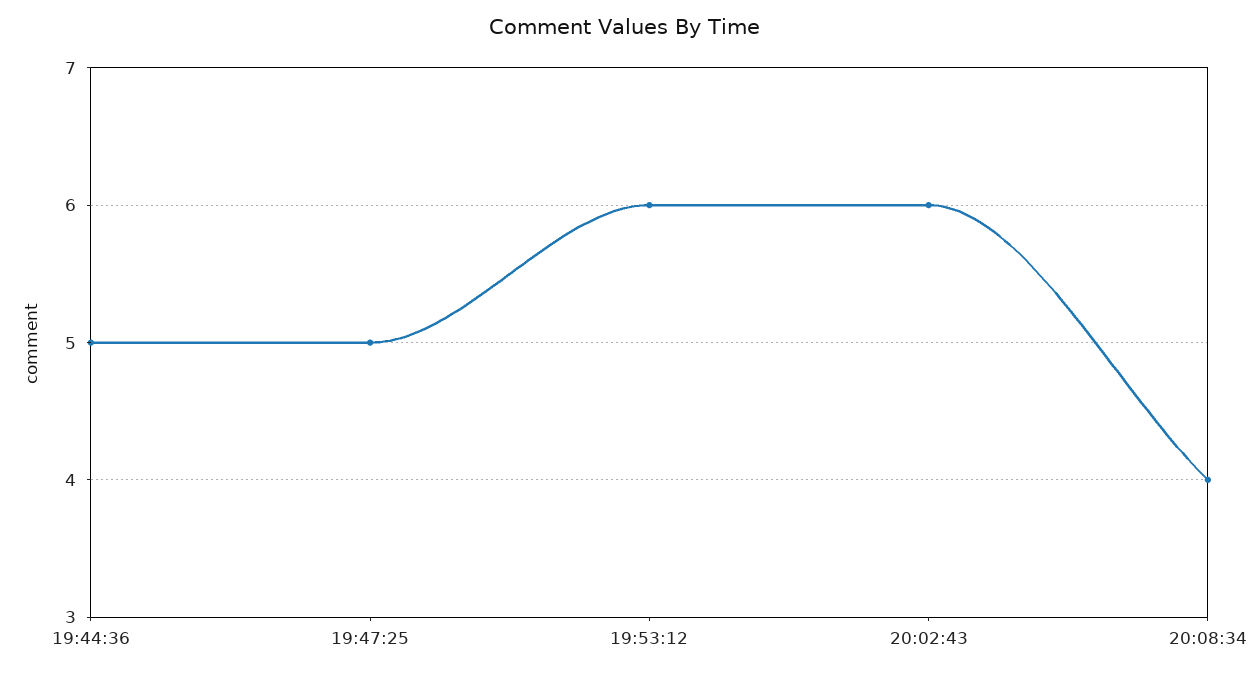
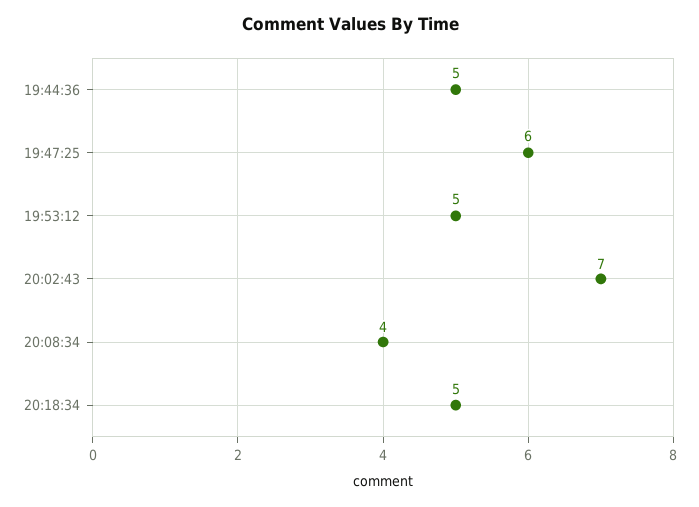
19:47:25: 5 -> 6
19:53:12: 6 -> 5
20:02:43: 6 -> 7
20:18:34: none -> 5

